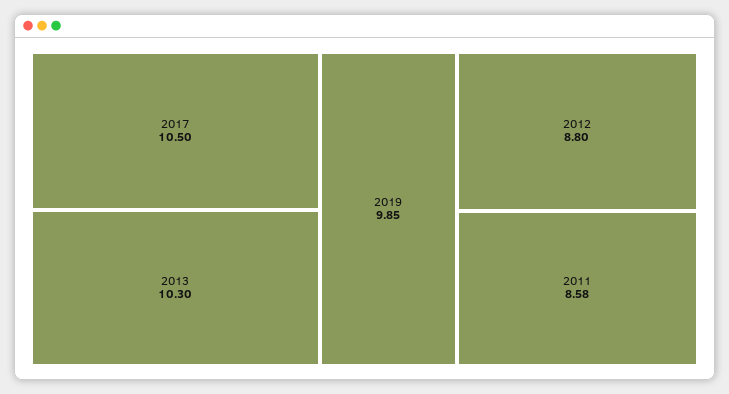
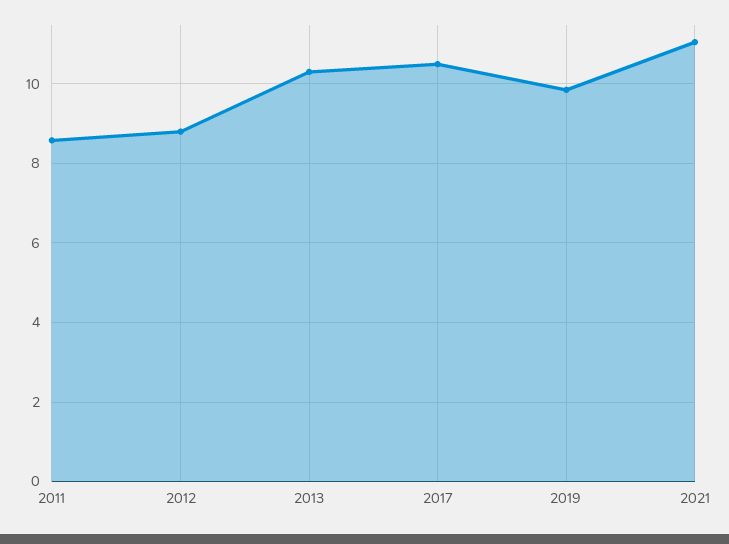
2021: none -> 11

